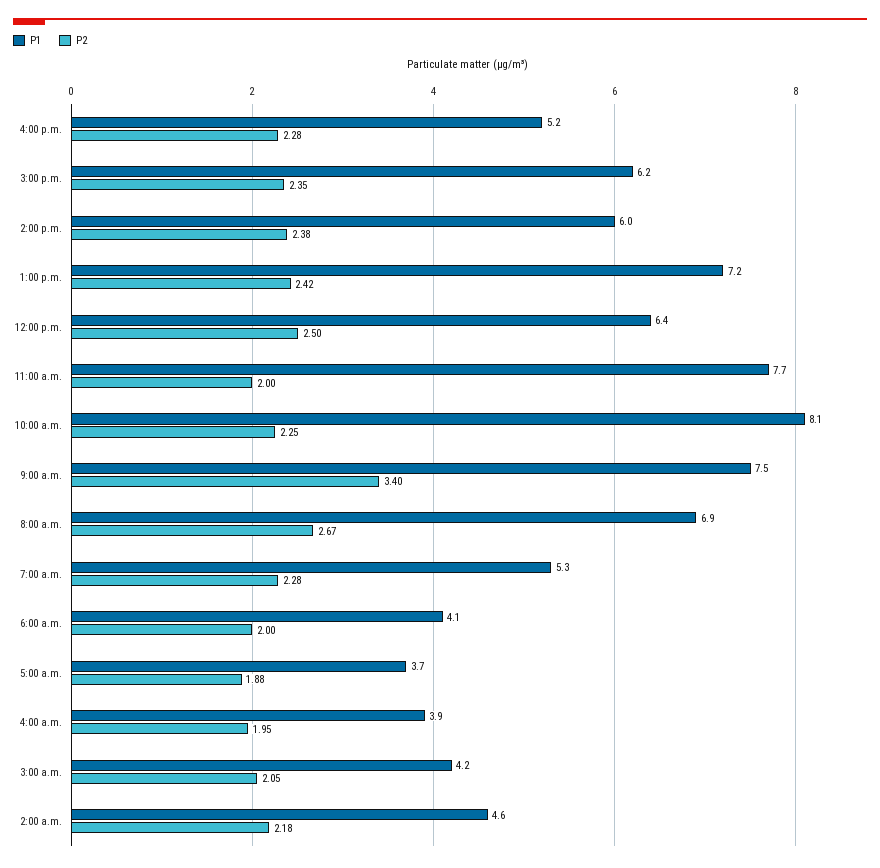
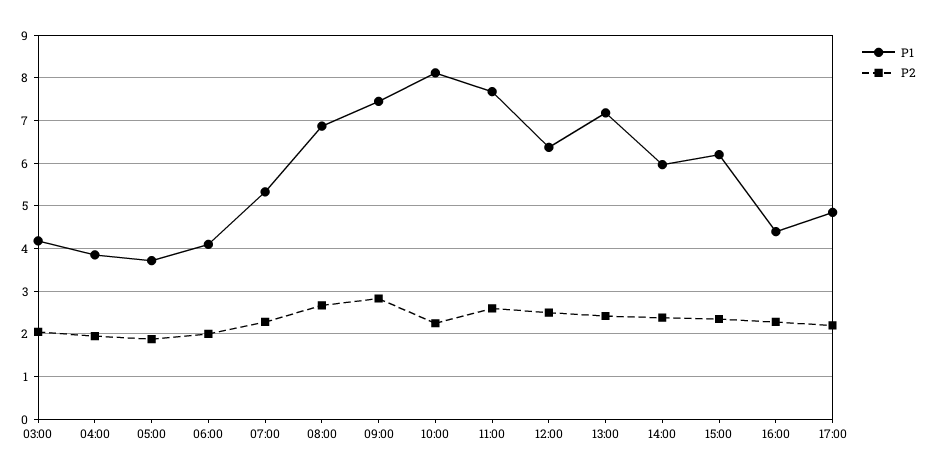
P1, 4:00 p.m.: 5.2 -> 4.4
P2, 11:00 a.m.: 2 -> 2.6
P2, 9:00 a.m.: 3.4 -> 2.8
P1, 2:00 a.m.: 4.6 -> none
P2, 2:00 a.m.: 2.18 -> none
P1, 17:00: none -> 4.8
P2, 17:00: none -> 2.2

